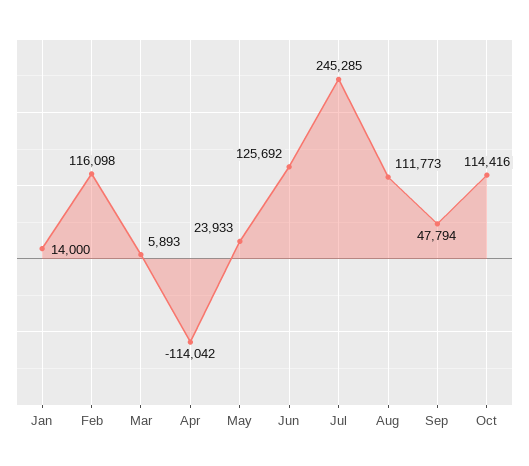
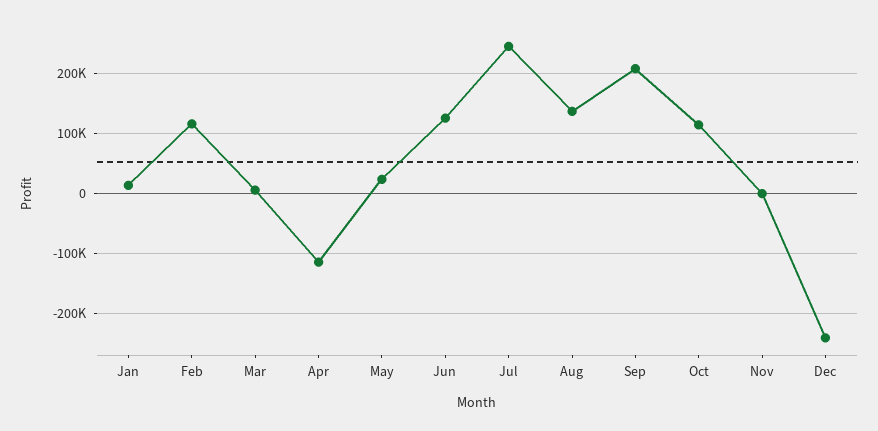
Aug: 111773 -> 140000
Sep: 47794 -> 210000
Nov: none -> 0
Dec: none -> -240000

